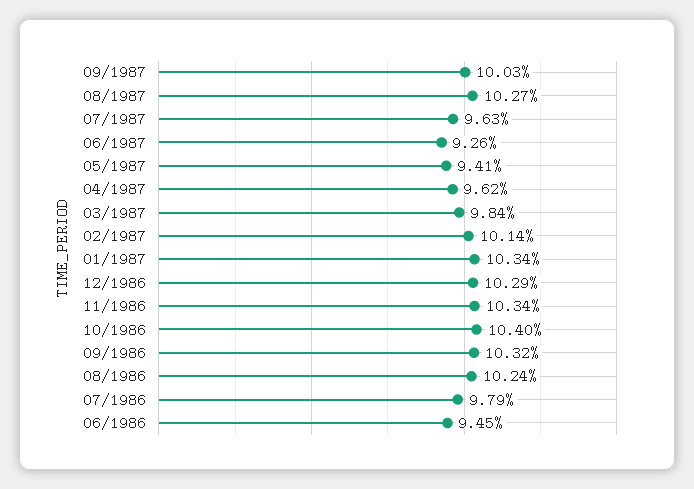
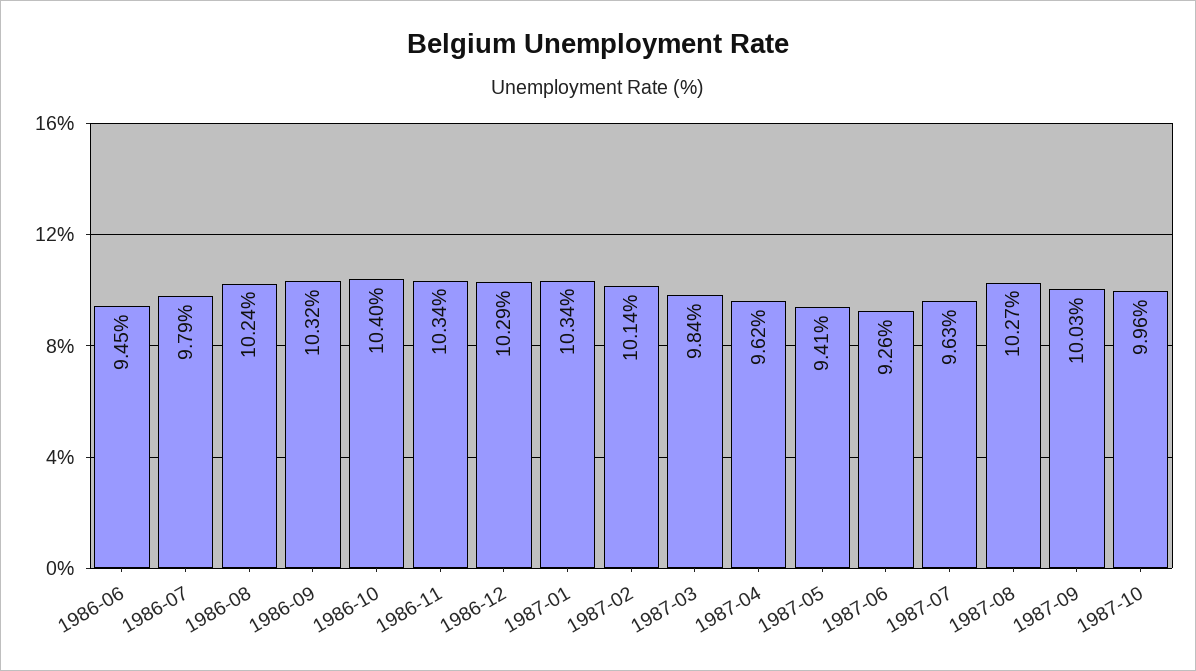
1987-10: none -> 9.96

